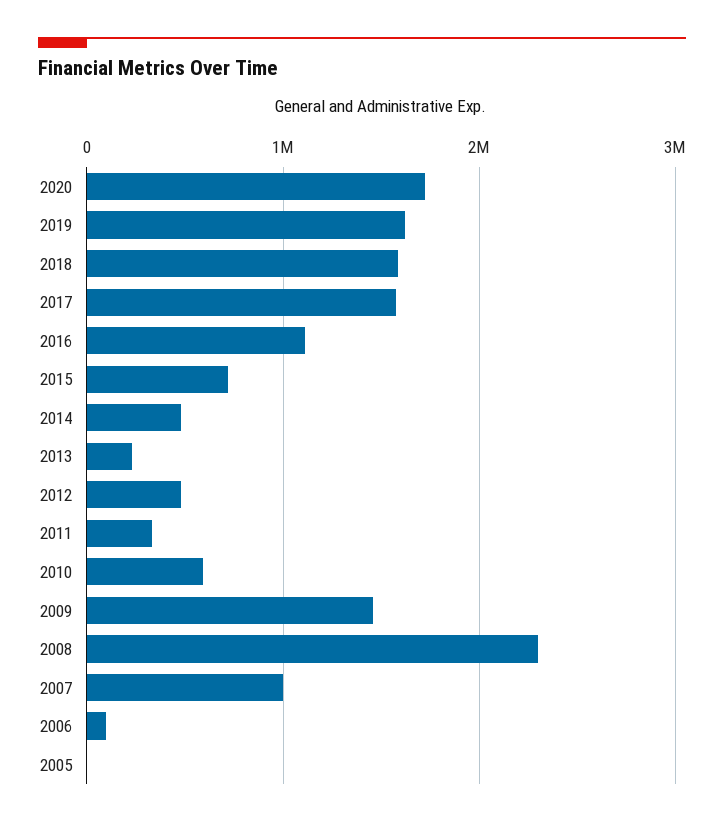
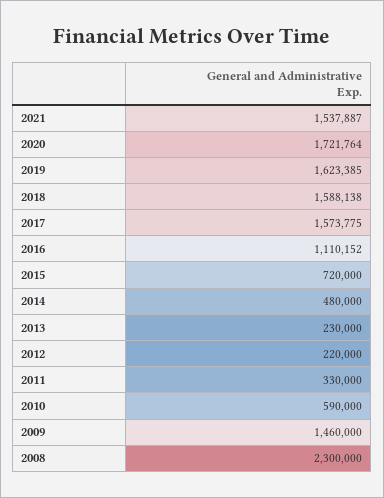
2012: 500000 -> 220000
2007: 1000000 -> none
2006: 100000 -> none
2005: 0 -> none
2021: none -> 1537887

